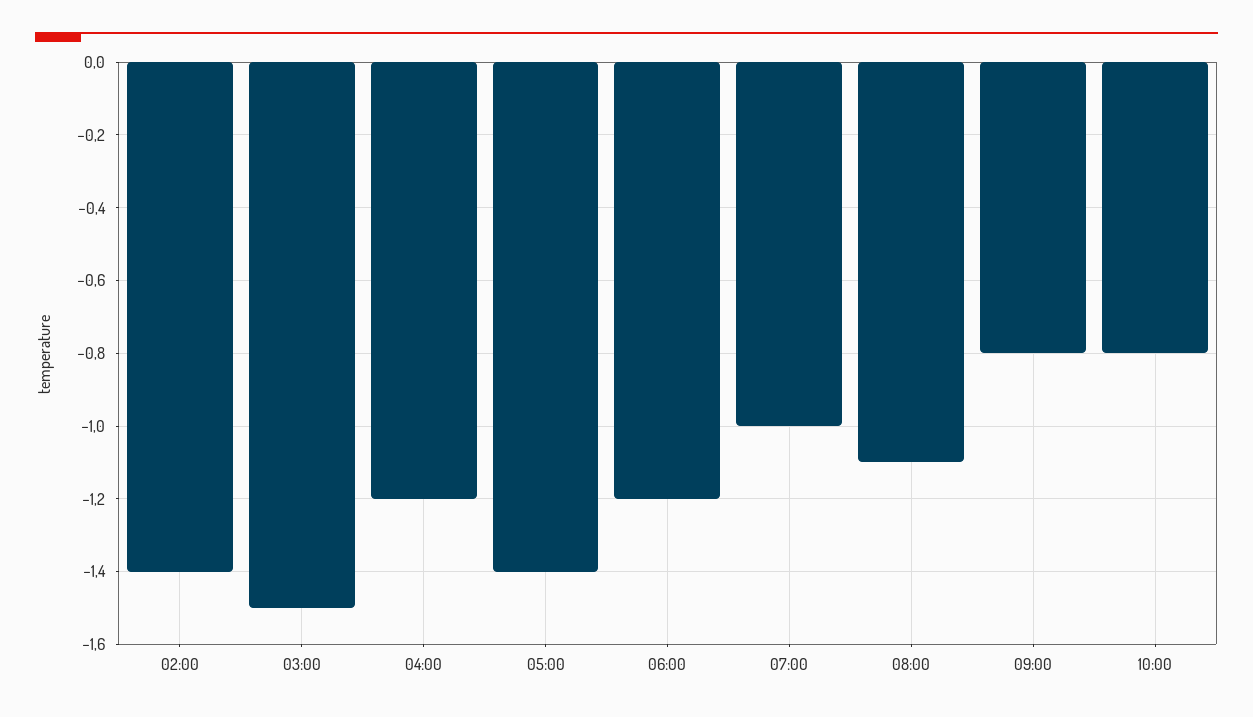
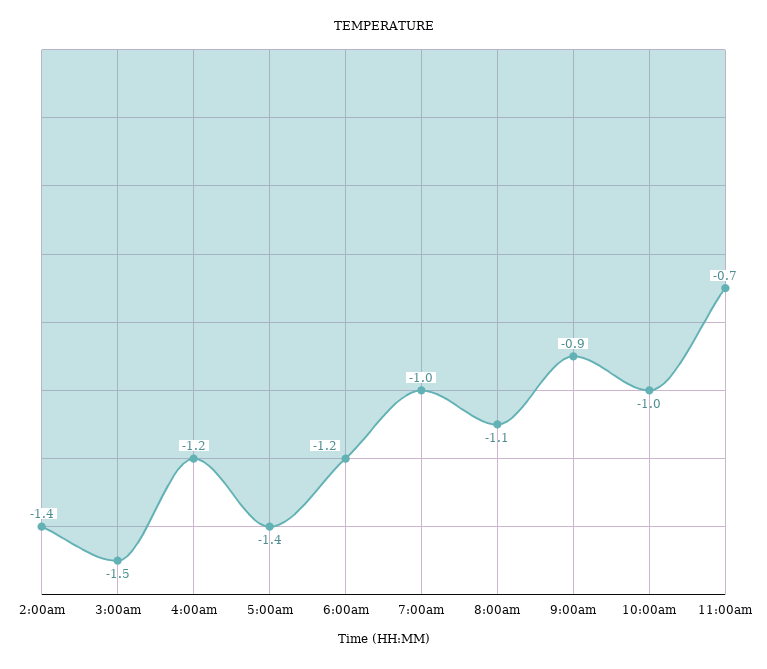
09:00: -0.8 -> -0.9
10:00: -0.8 -> -1
11:00am: none -> -0.7

